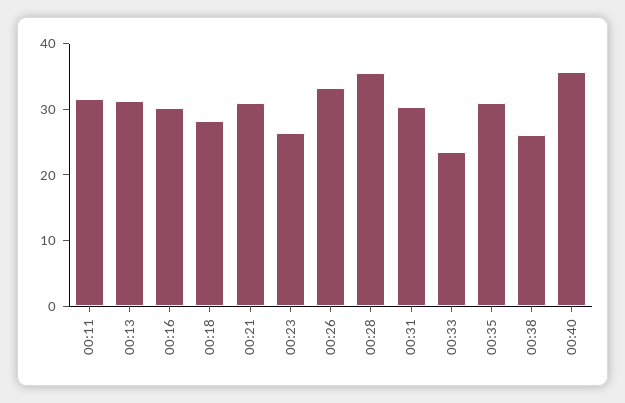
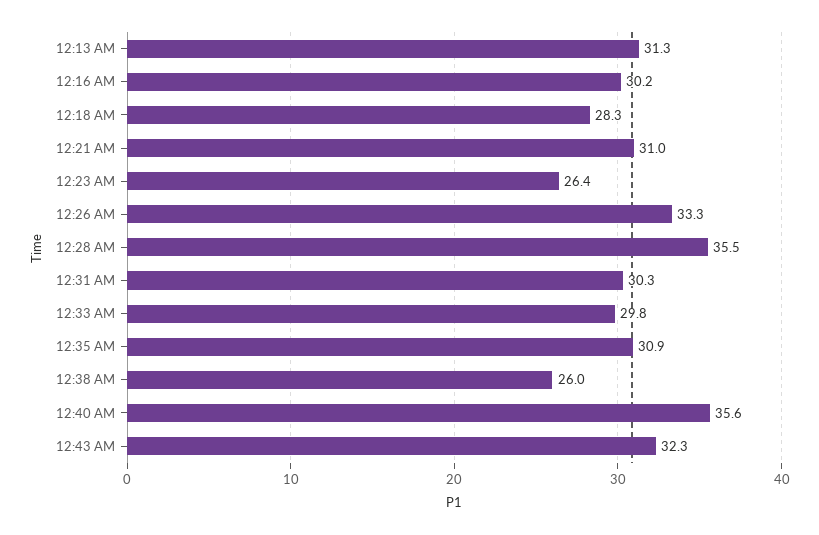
00:11: 32 -> none
00:33: 24 -> 29.8
12:43 AM: none -> 32.3

